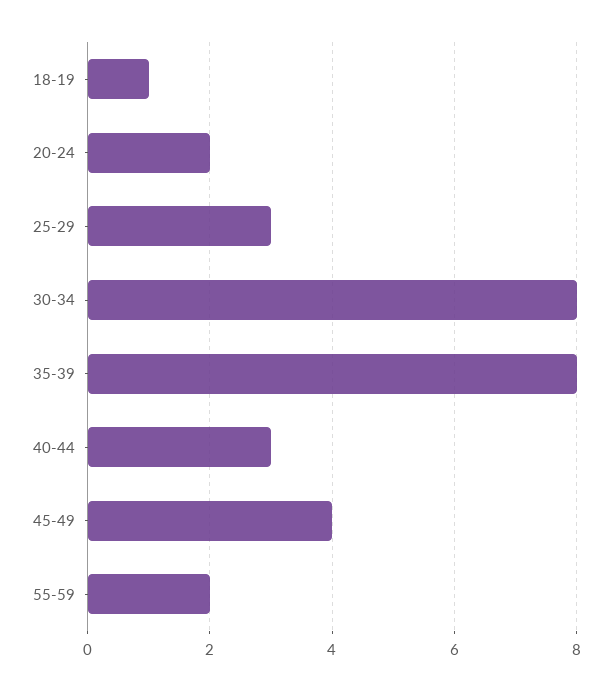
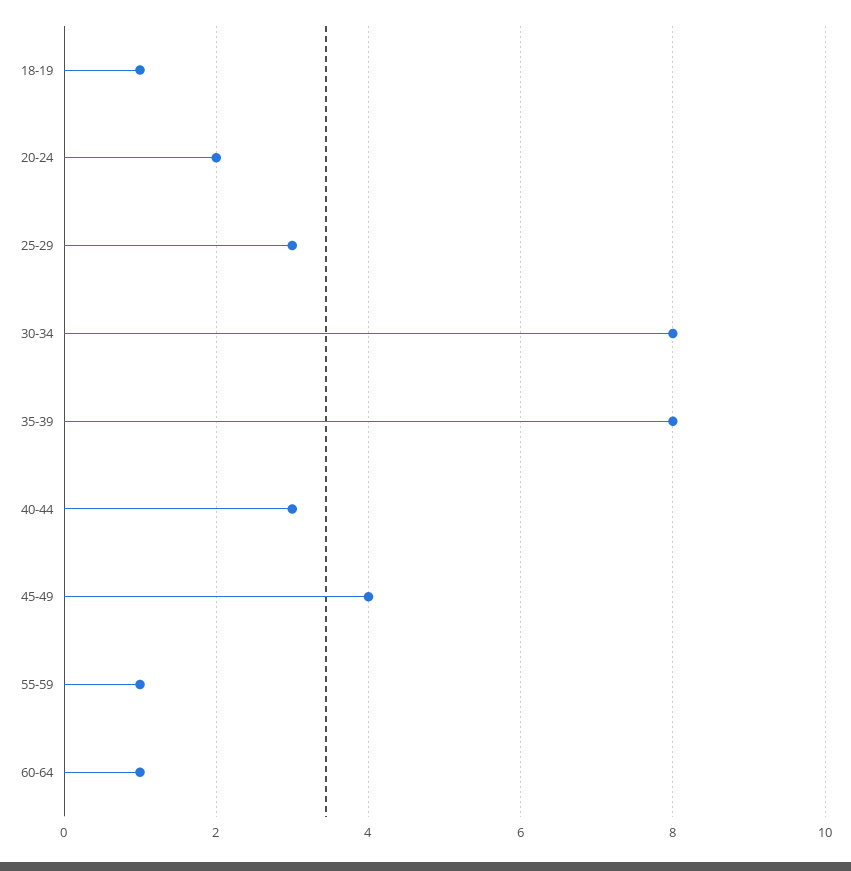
55-59: 2 -> 1
60-64: none -> 1

